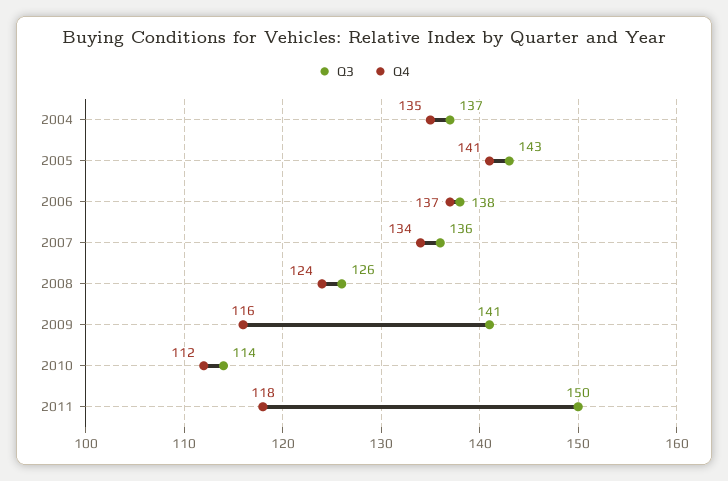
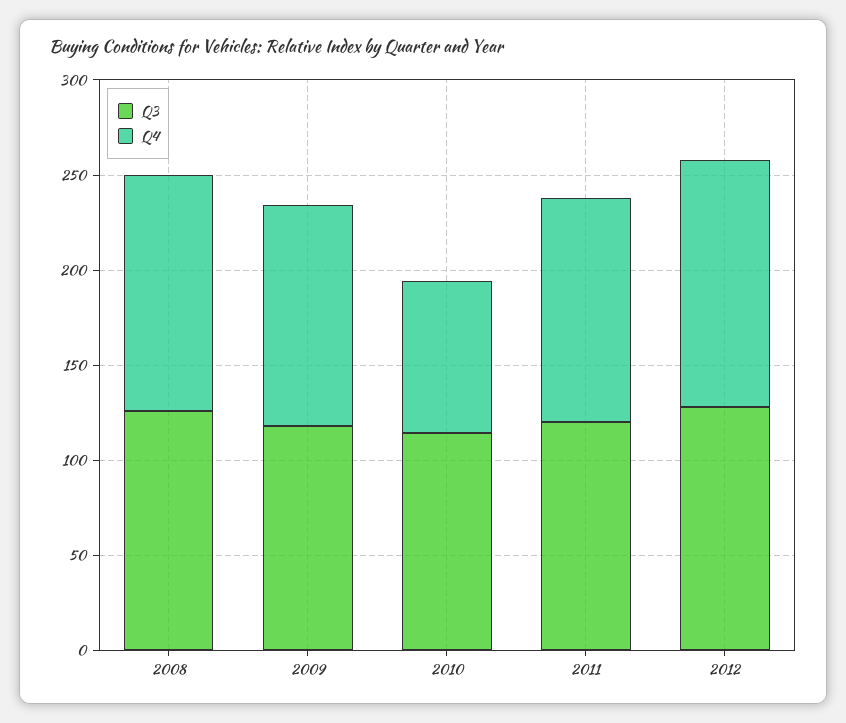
Q3, 2004: 137 -> none
Q4, 2004: 135 -> none
Q3, 2005: 143 -> none
Q4, 2005: 141 -> none
Q3, 2006: 138 -> none
Q4, 2006: 137 -> none
Q3, 2007: 136 -> none
Q4, 2007: 134 -> none
Q3, 2009: 141 -> 120
Q4, 2010: 112 -> 80
Q3, 2011: 150 -> 120
Q3, 2012: none -> 130
Q4, 2012: none -> 130

